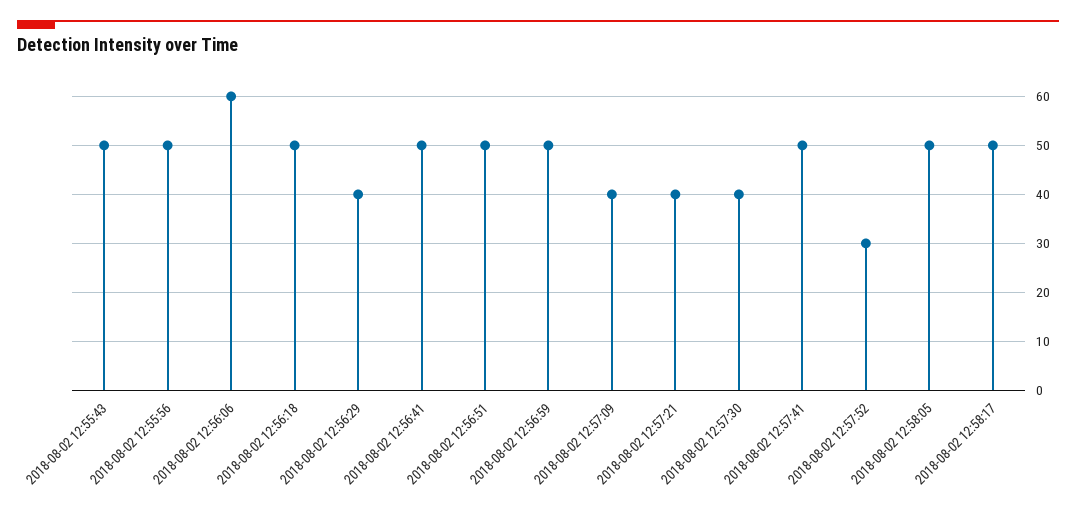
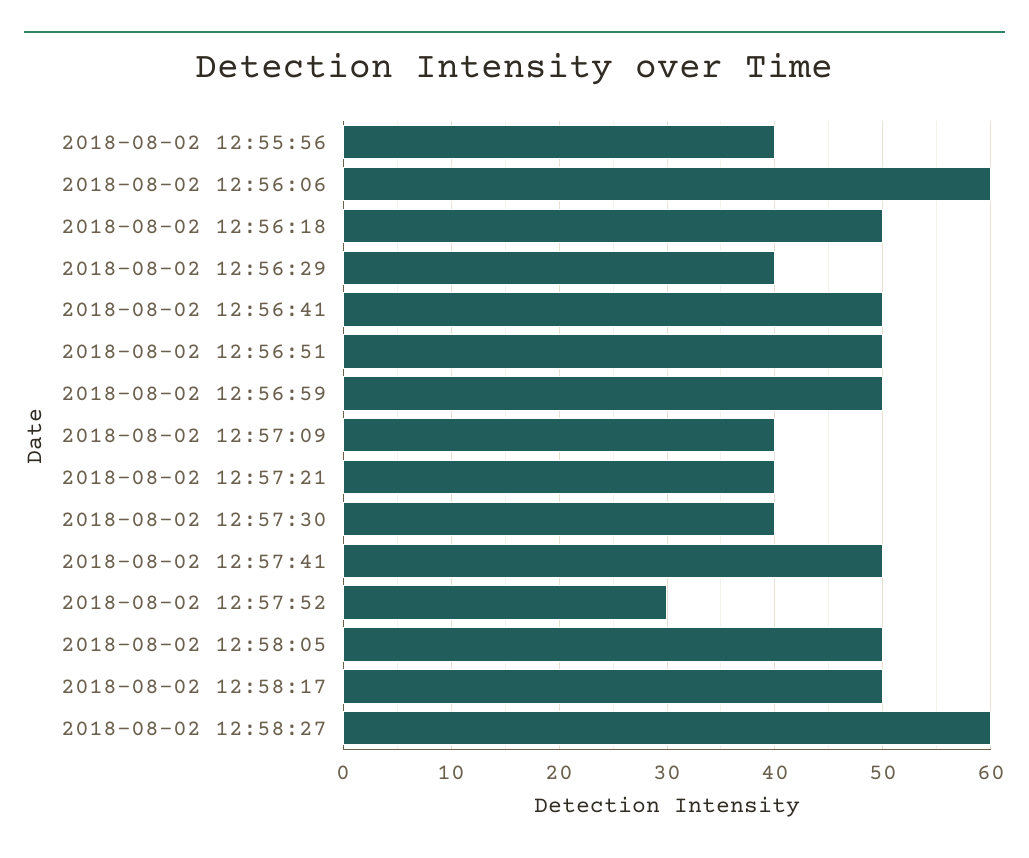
2018-08-02 12:55:43: 50 -> none
2018-08-02 12:55:56: 50 -> 40
2018-08-02 12:58:27: none -> 60

